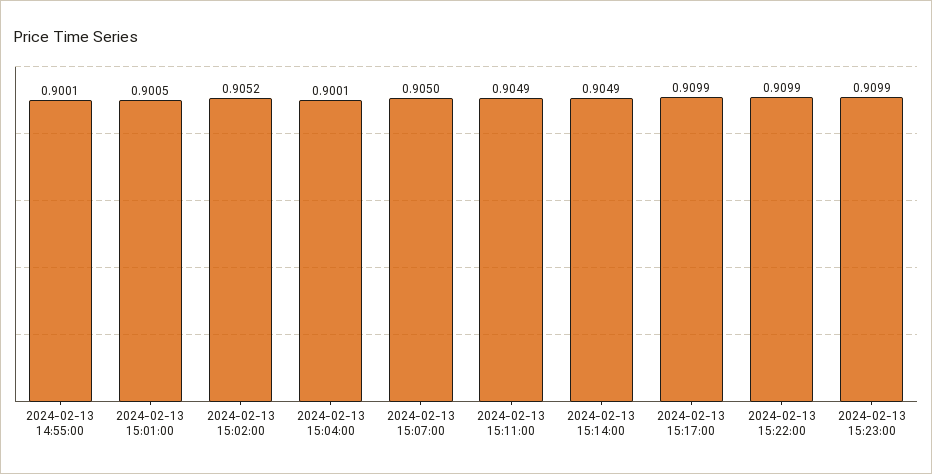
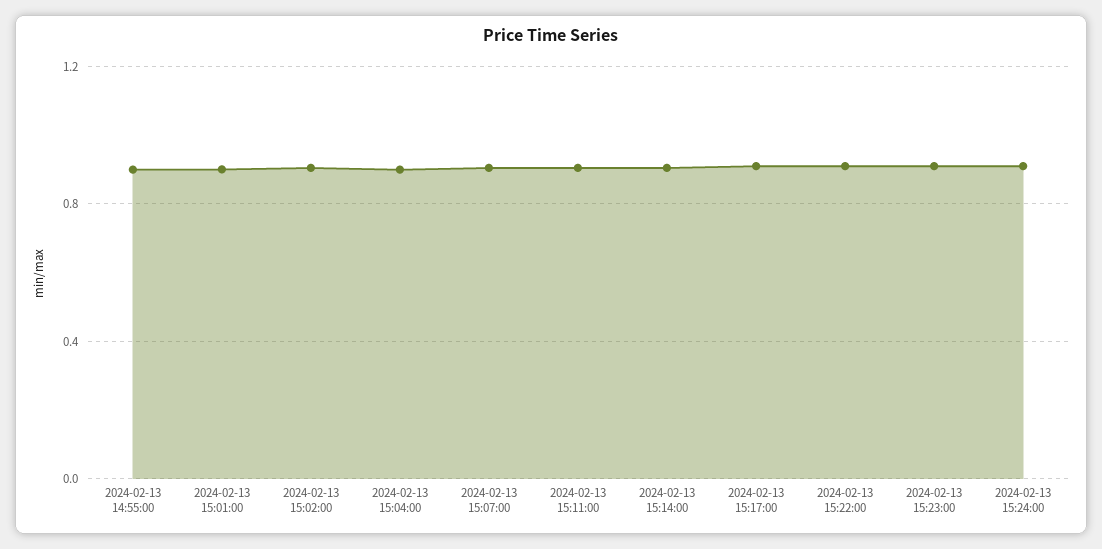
2024-02-13 15:24:00: none -> 0.9

